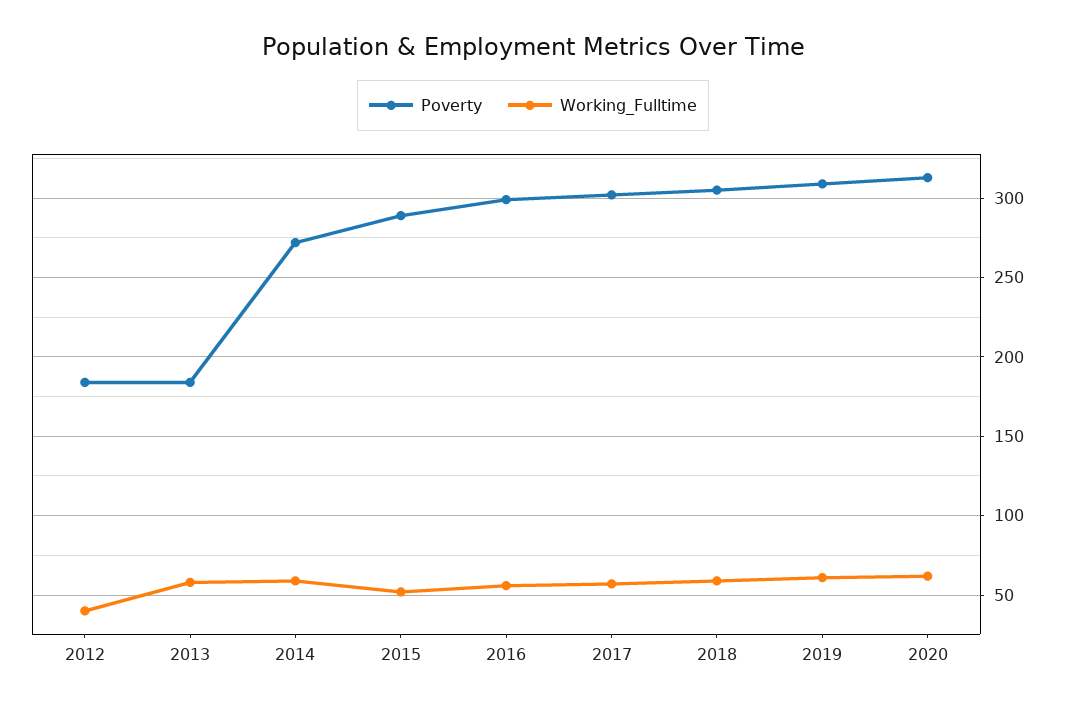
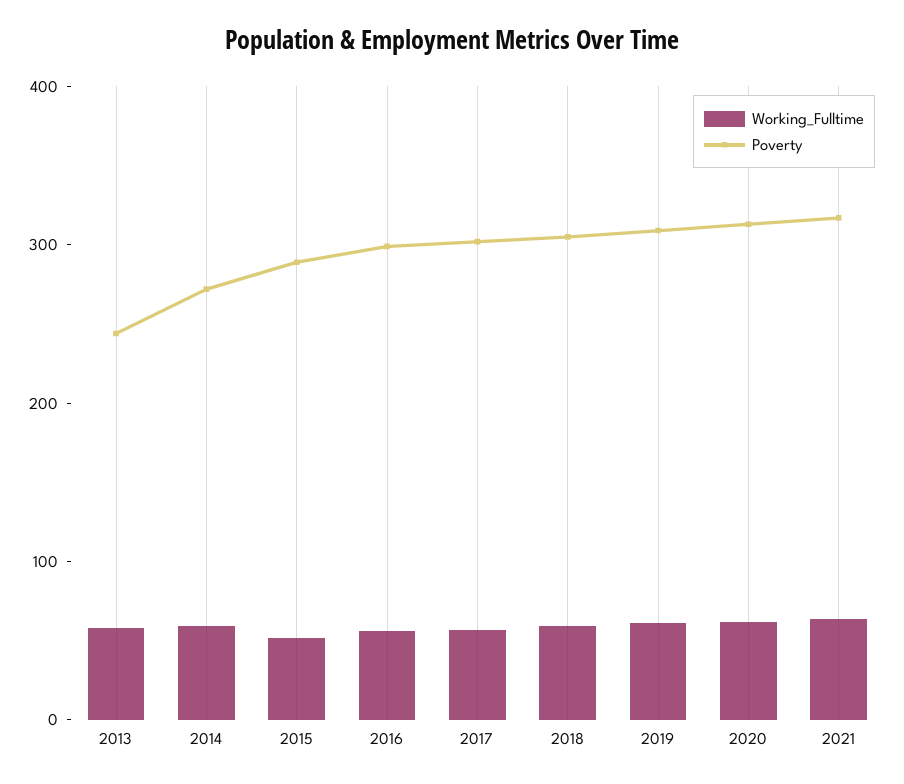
Poverty, 2012: 185 -> none
Working_Fulltime, 2012: 40 -> none
Poverty, 2013: 185 -> 240
Working_Fulltime, 2021: none -> 60
Poverty, 2021: none -> 320

